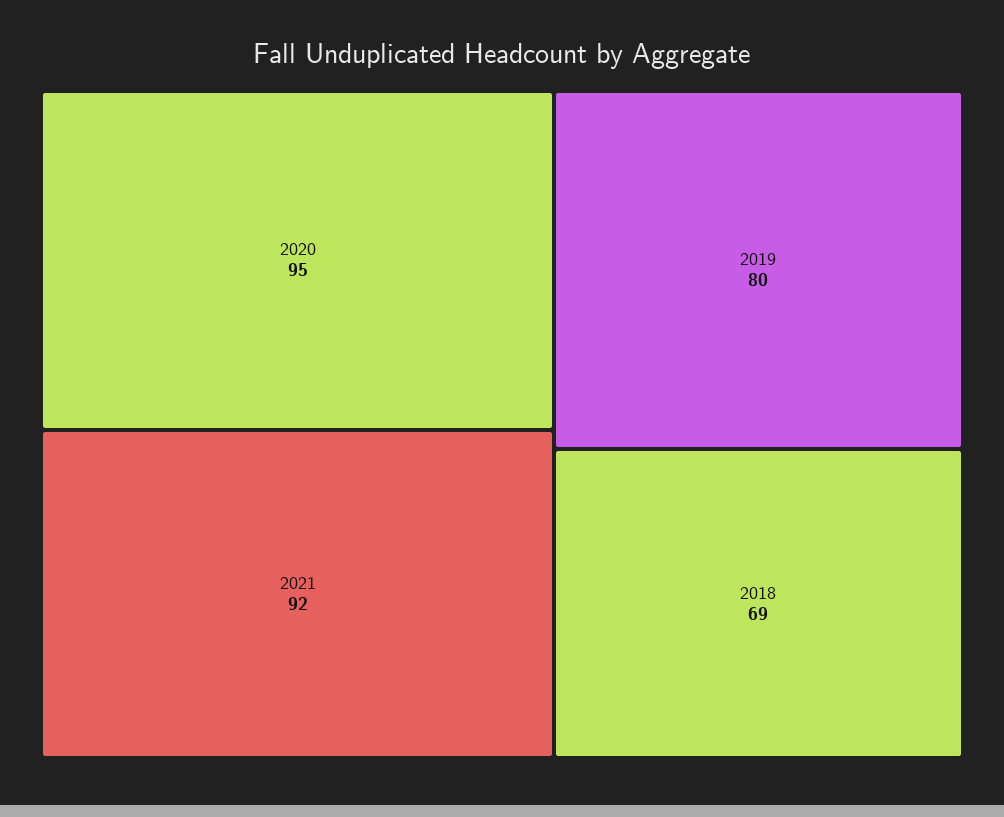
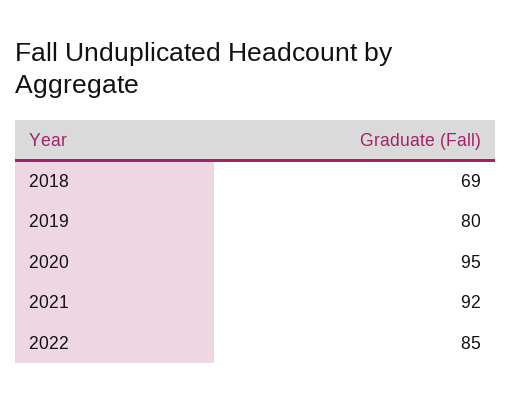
2022: none -> 85

